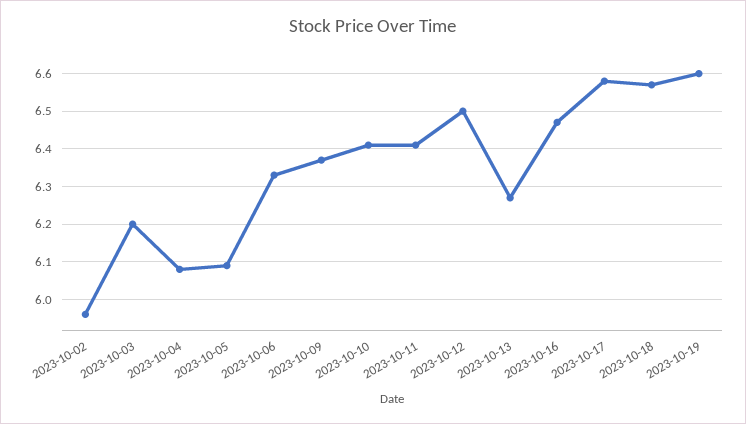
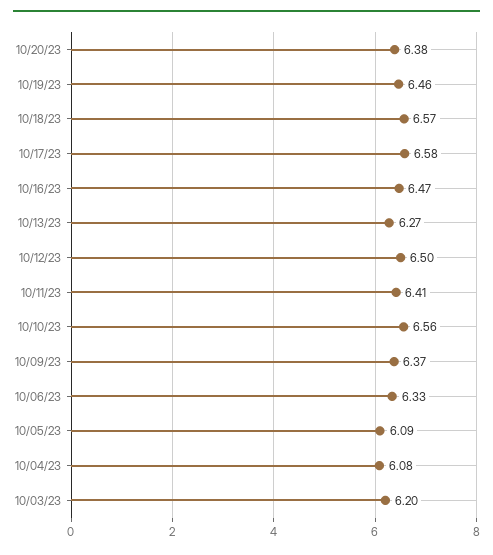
2023-10-02: 5.95 -> none
2023-10-10: 6.4 -> 6.56
2023-10-19: 6.6 -> 6.46
10/20/23: none -> 6.38

